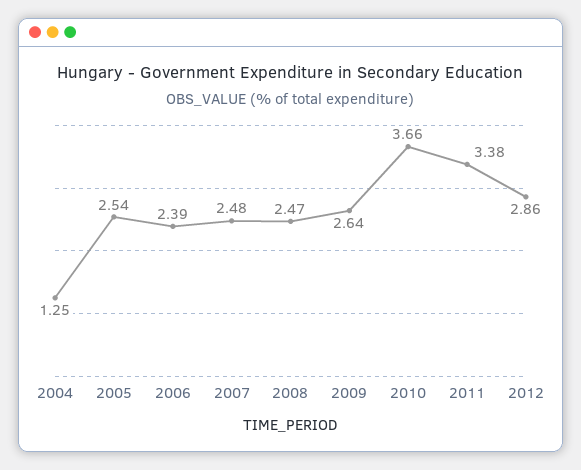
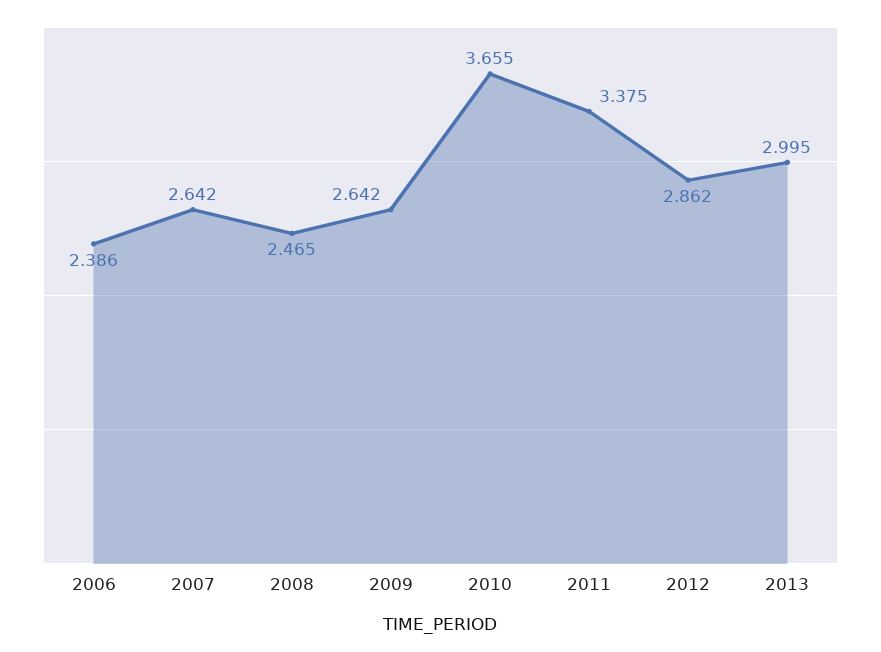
2004: 1.25 -> none
2005: 2.54 -> none
2007: 2.48 -> 2.642
2013: none -> 2.995

